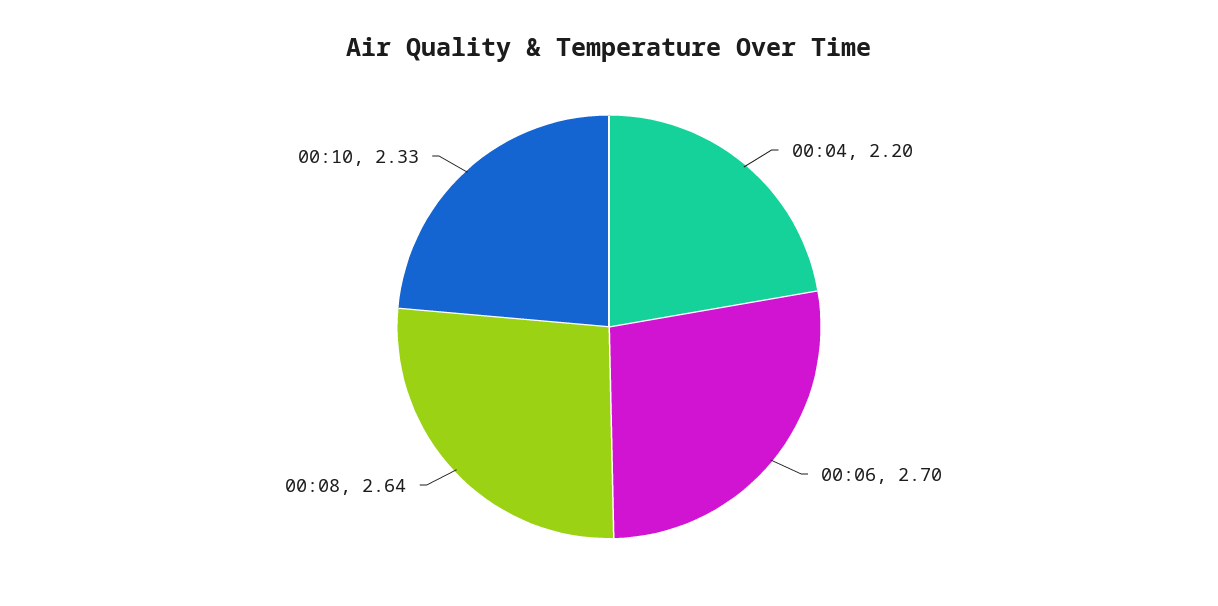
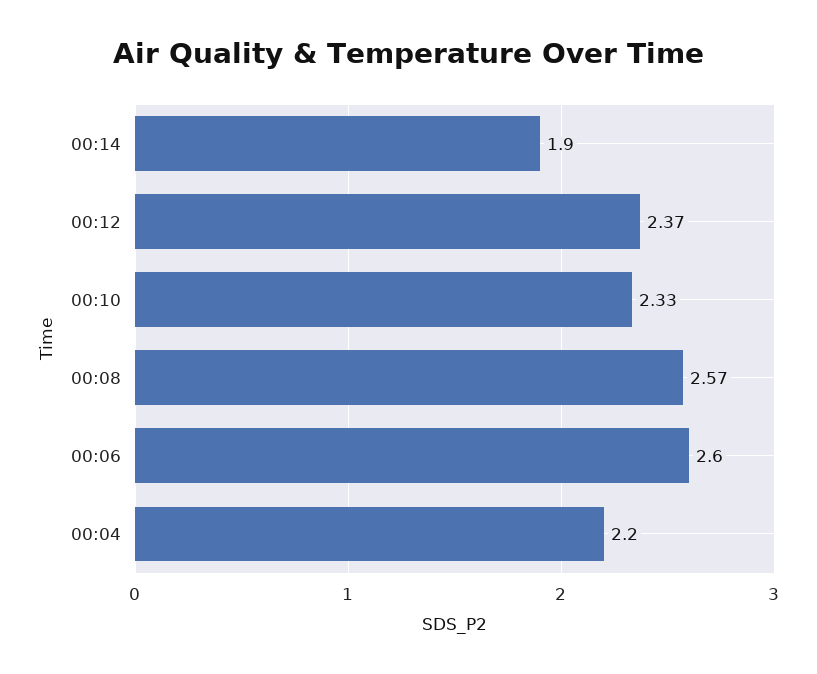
00:06: 2.7 -> 2.6
00:08: 2.64 -> 2.57
00:14: none -> 1.9
00:12: none -> 2.37

